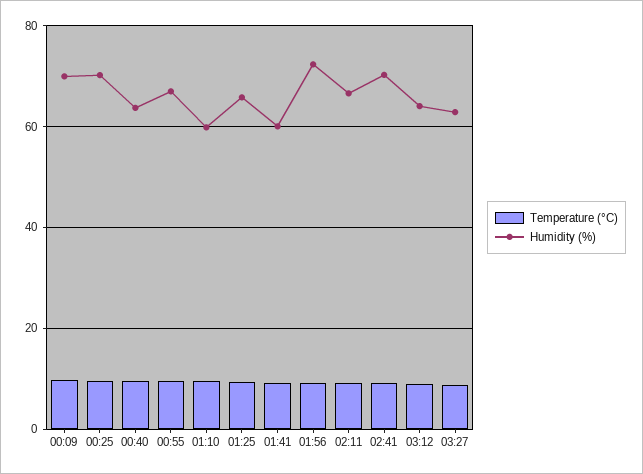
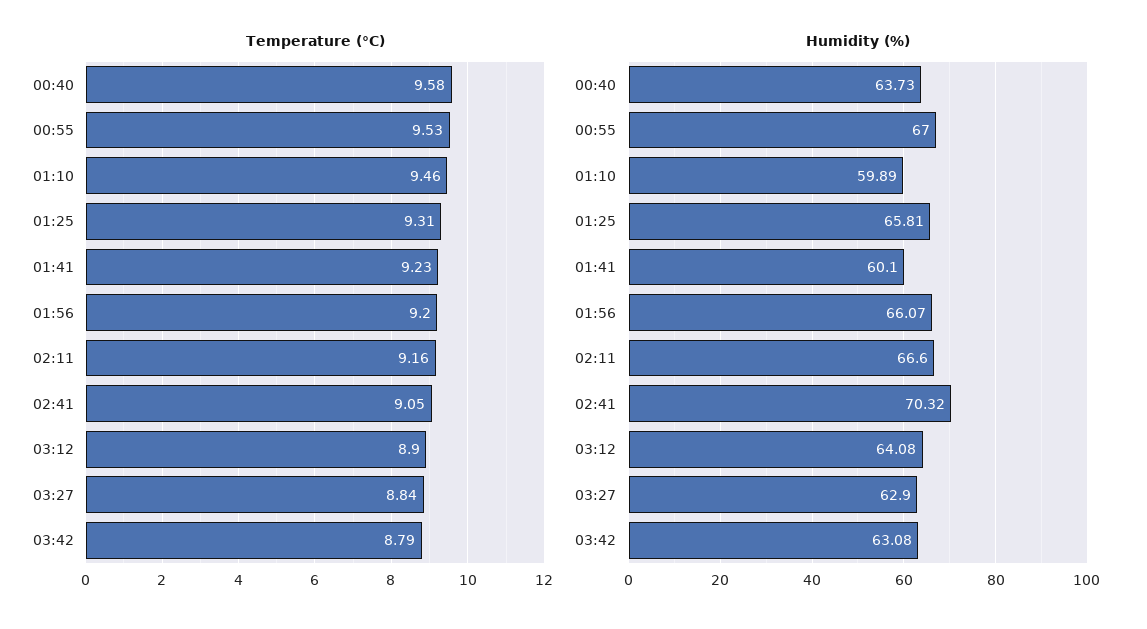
Temperature (°C), 00:09: 10 -> none
Humidity (%), 00:09: 70 -> none
Temperature (°C), 00:25: 10 -> none
Humidity (%), 00:25: 70 -> none
Humidity (%), 01:56: 72 -> 66.07
Temperature (°C), 03:42: none -> 8.79
Humidity (%), 03:42: none -> 63.08

